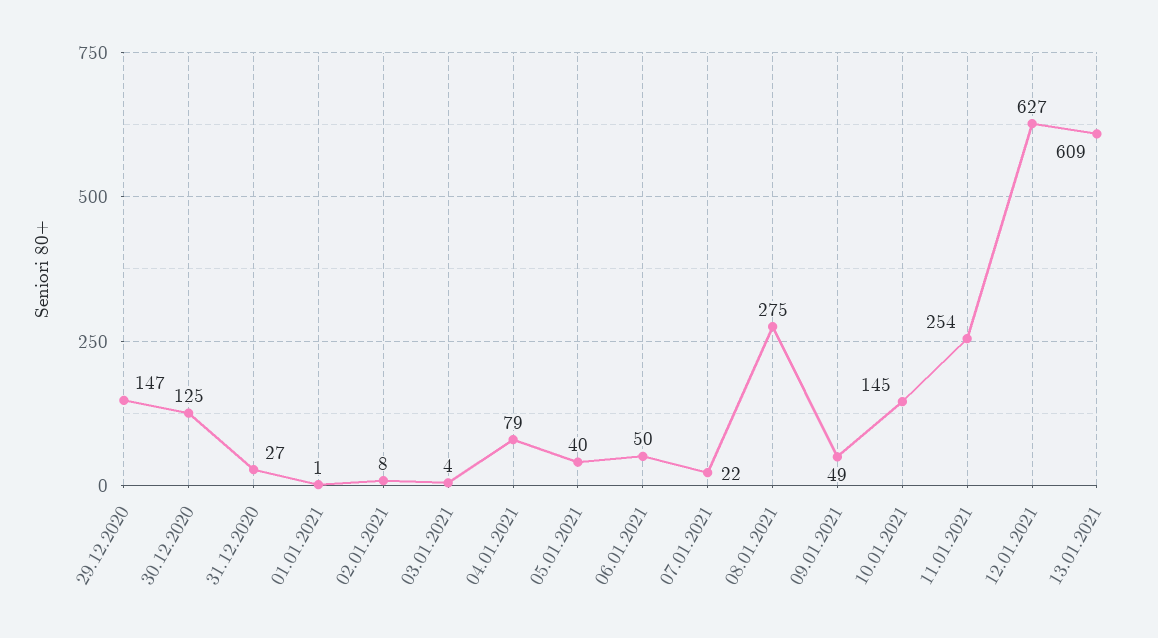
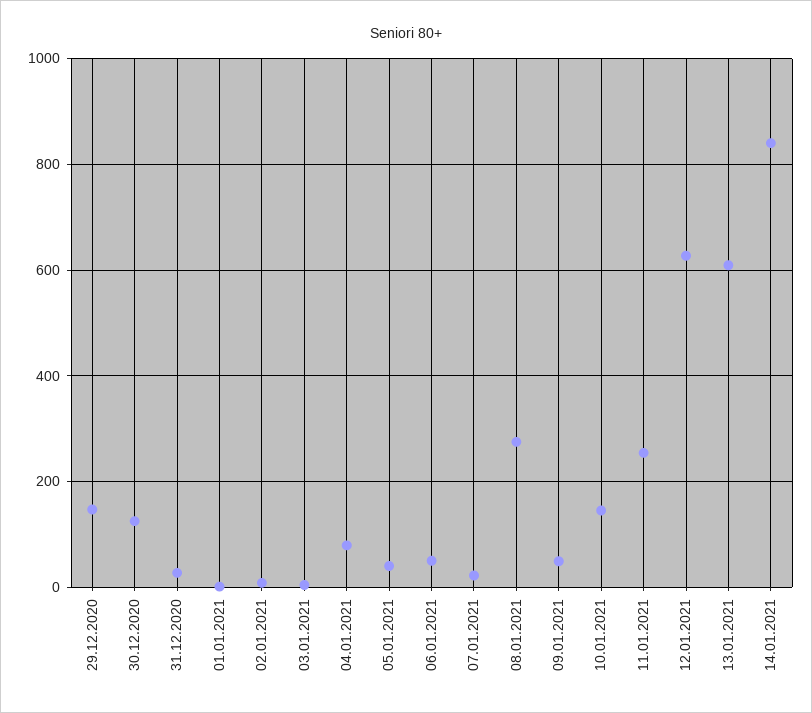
14.01.2021: none -> 840

